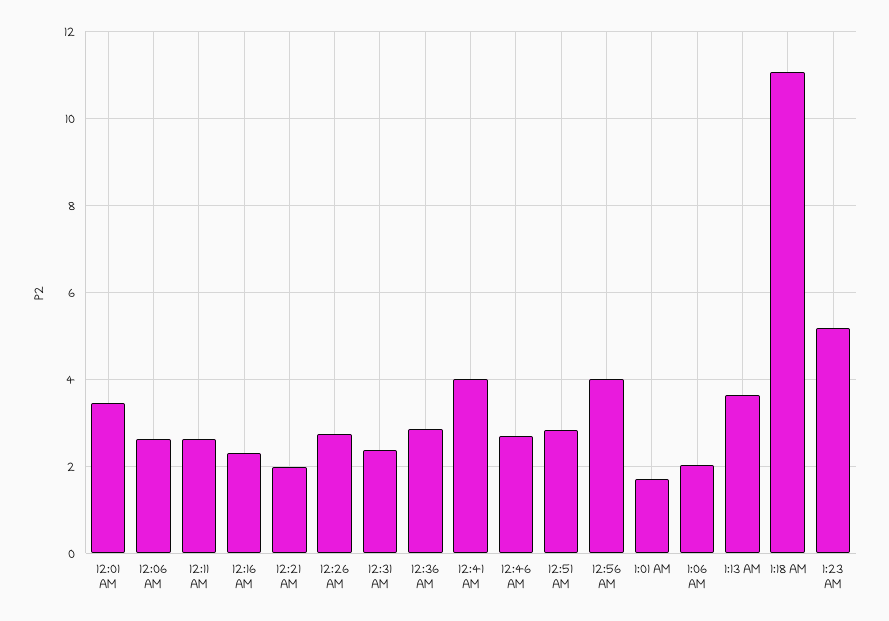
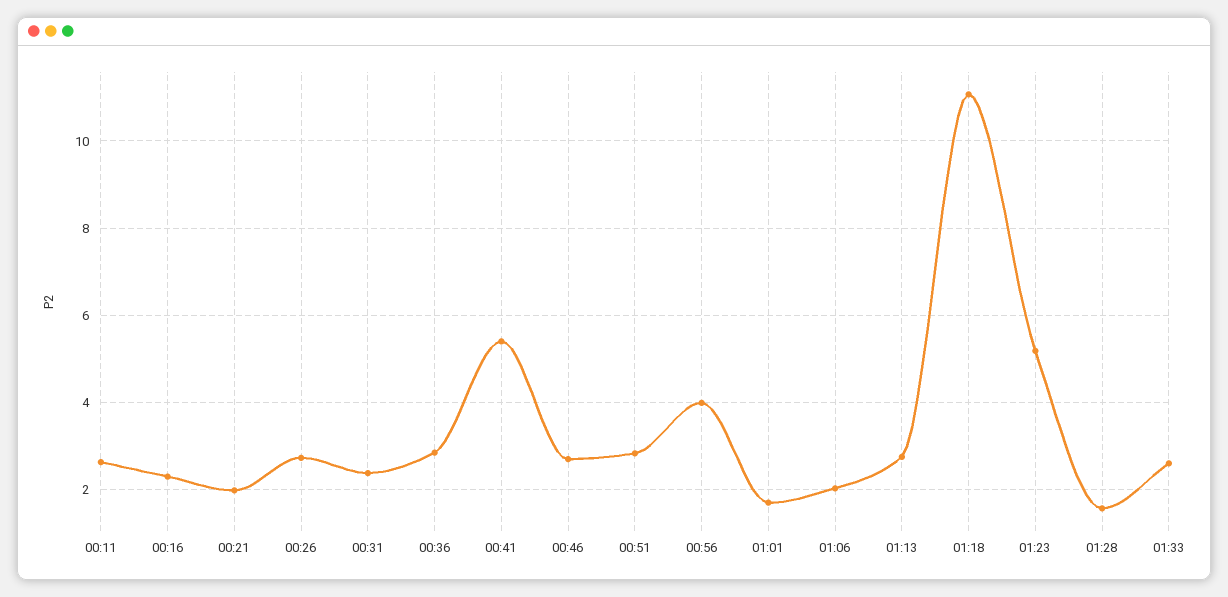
12:01 AM: 3.4 -> none
12:06 AM: 2.6 -> none
12:41 AM: 4 -> 5.4
1:13 AM: 3.6 -> 2.8
01:28: none -> 1.6
01:33: none -> 2.6

